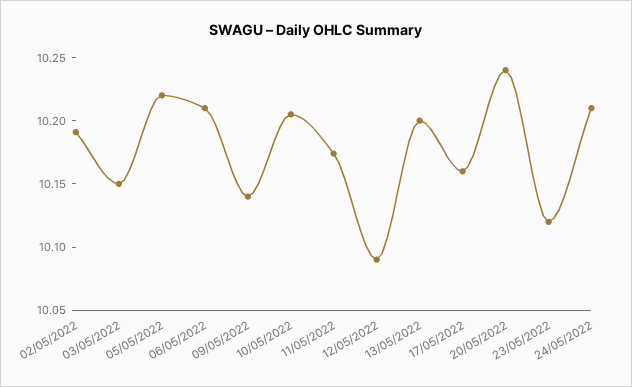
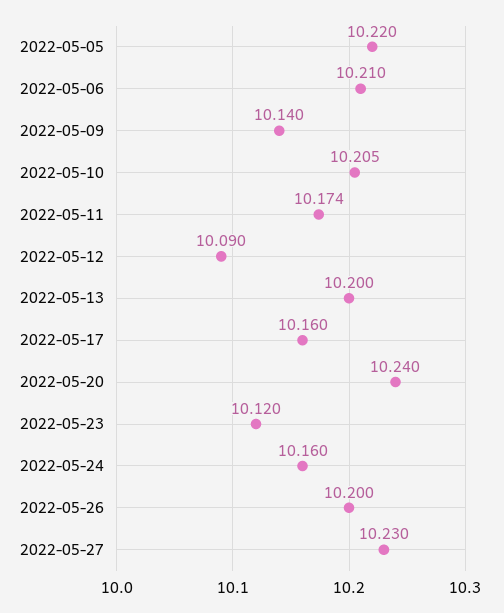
02/05/2022: 10.19 -> none
03/05/2022: 10.15 -> none
24/05/2022: 10.21 -> 10.16
2022-05-26: none -> 10.2
2022-05-27: none -> 10.23

